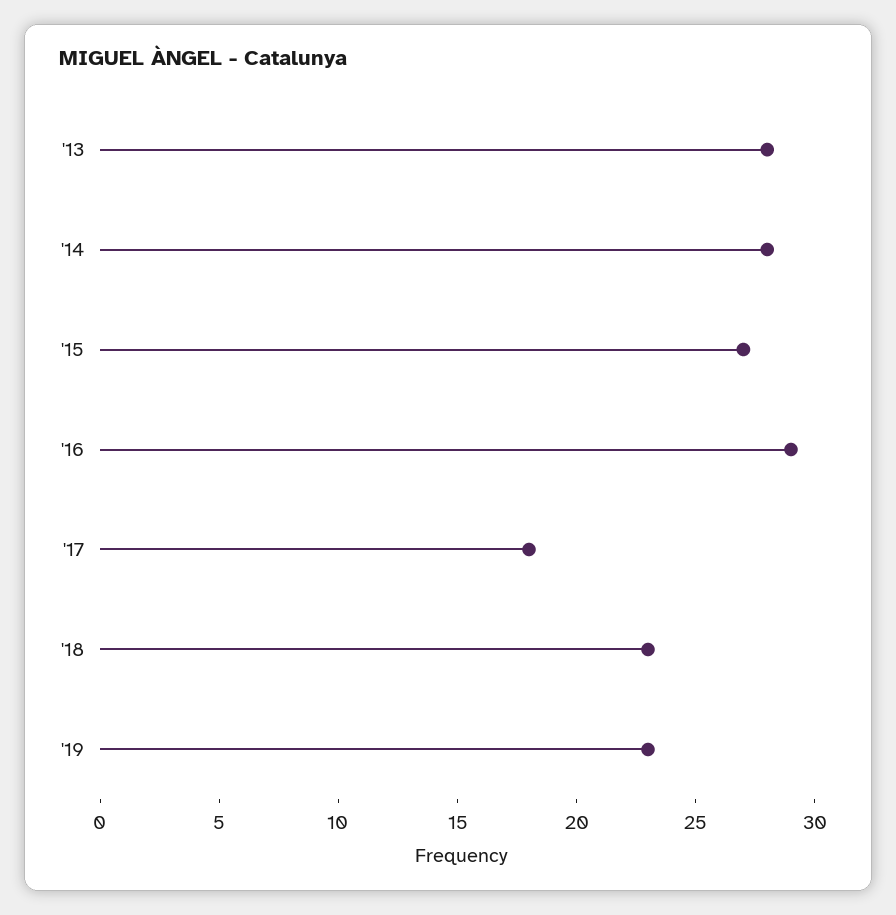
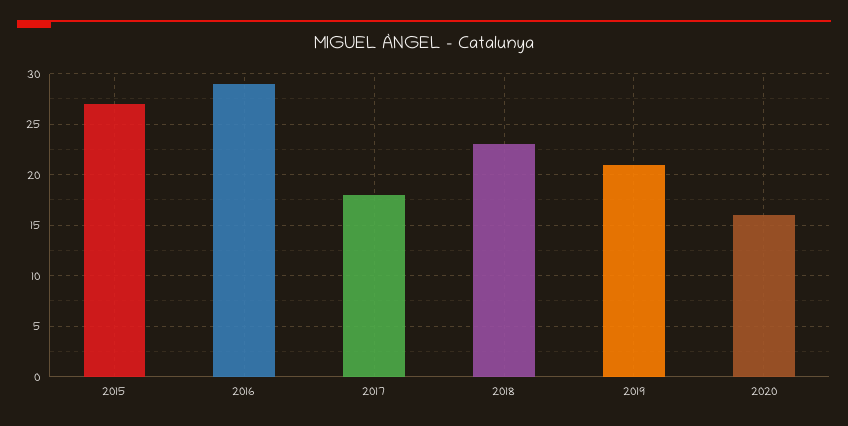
'13: 28 -> none
'14: 28 -> none
'19: 23 -> 21
2020: none -> 16

